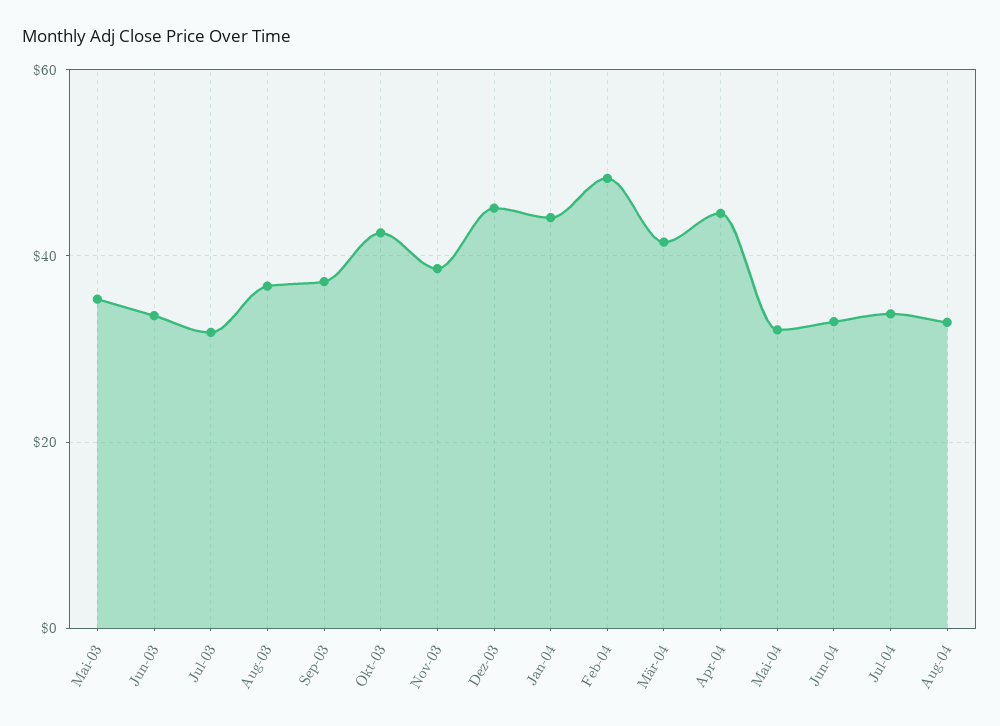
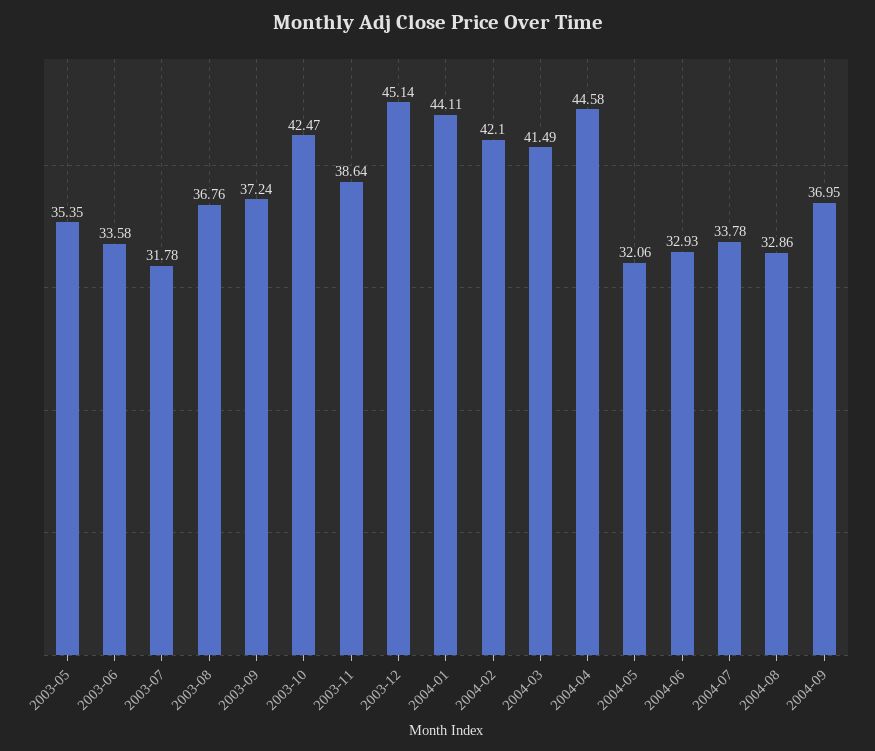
Feb-04: 48 -> 42.1
2004-09: none -> 36.95

